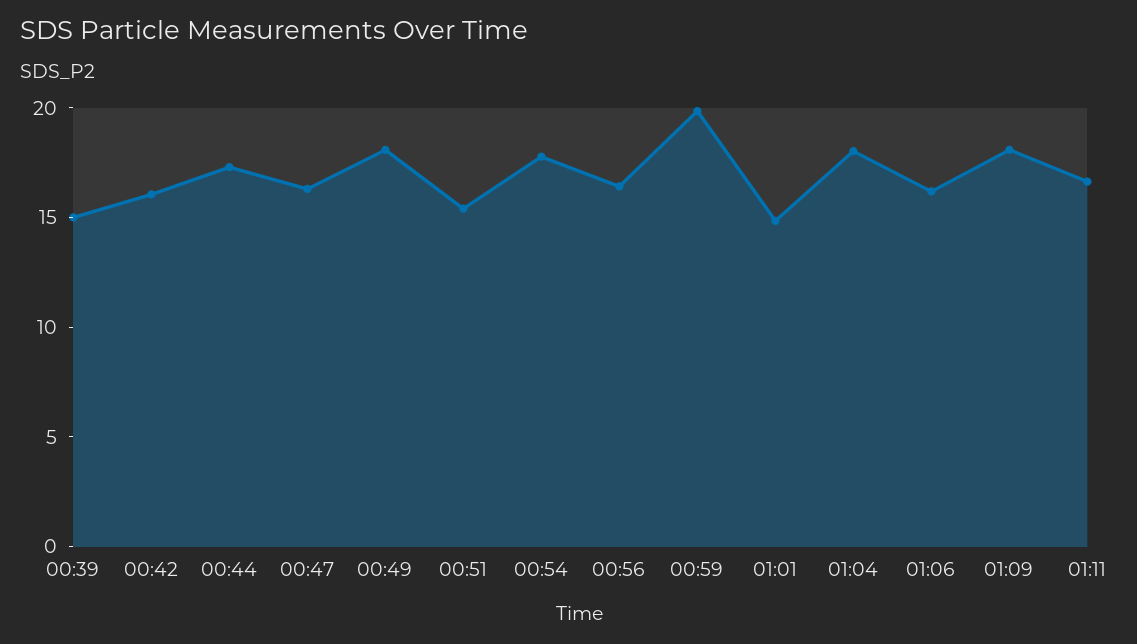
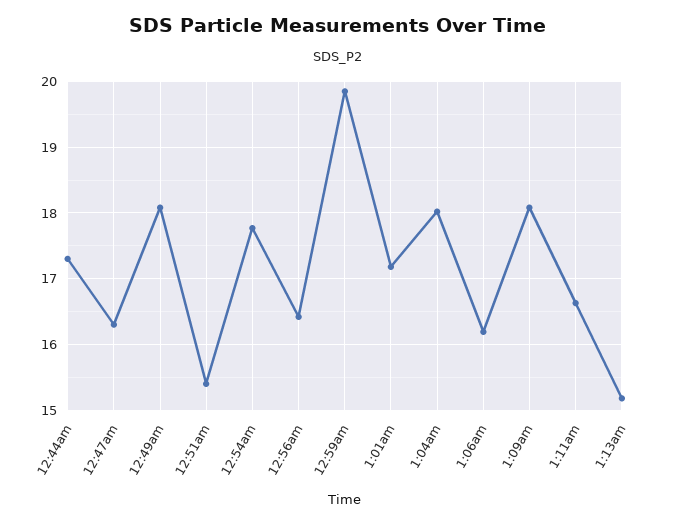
00:39: 15 -> none
00:42: 16 -> none
01:01: 15 -> 17.2
1:13am: none -> 15.2

